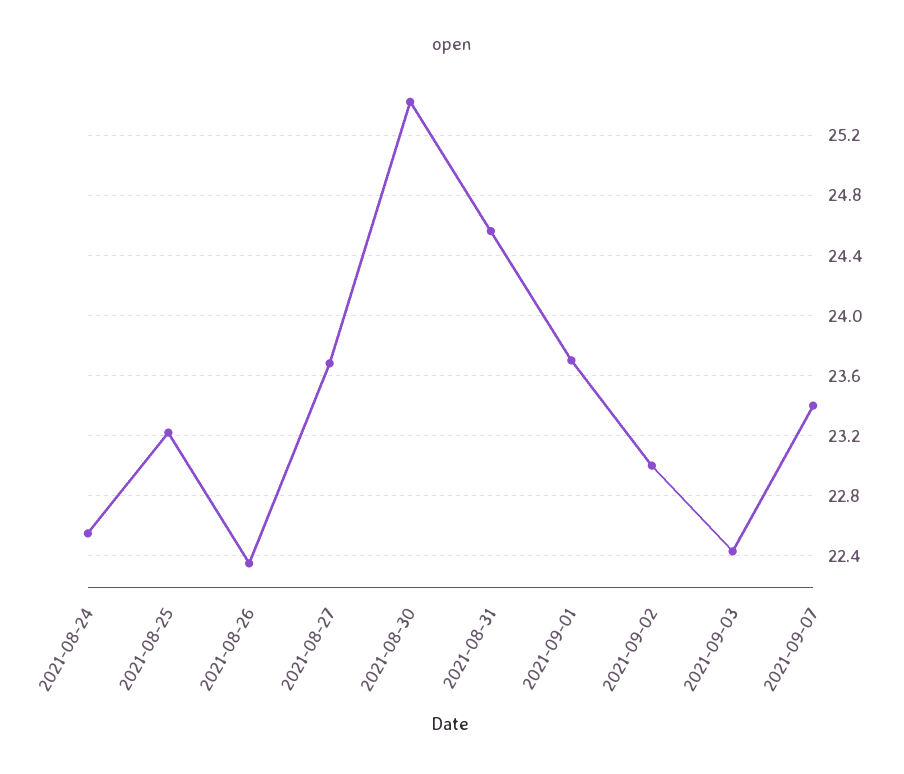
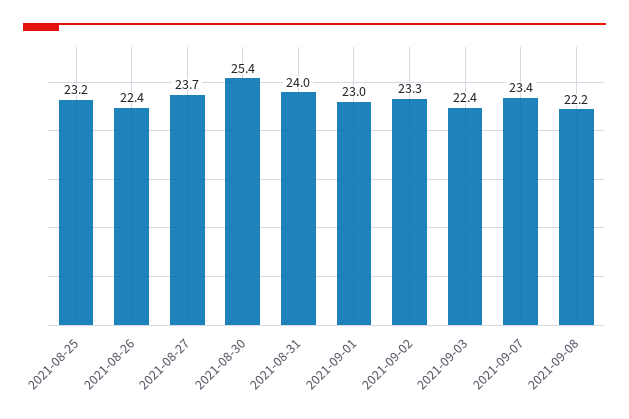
2021-08-24: 22.55 -> none
2021-08-31: 24.55 -> 24
2021-09-01: 23.7 -> 23
2021-09-02: 23 -> 23.3
2021-09-08: none -> 22.2

